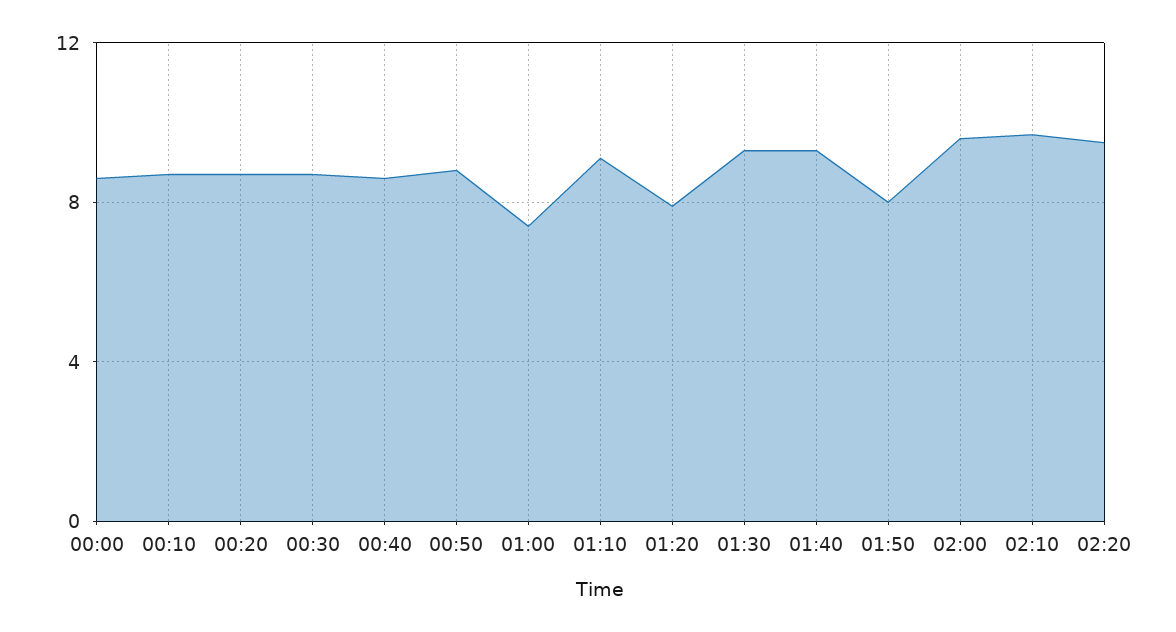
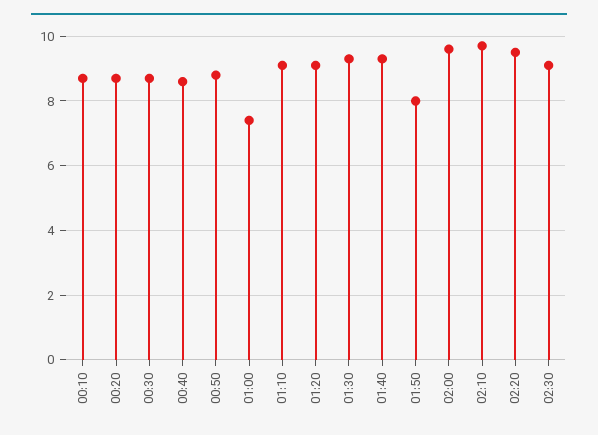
00:00: 8.5 -> none
01:20: 8 -> 9
02:30: none -> 9

